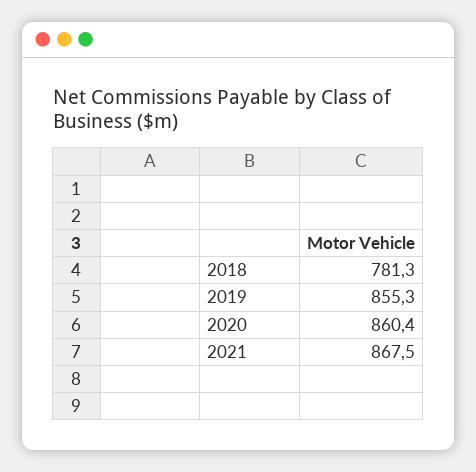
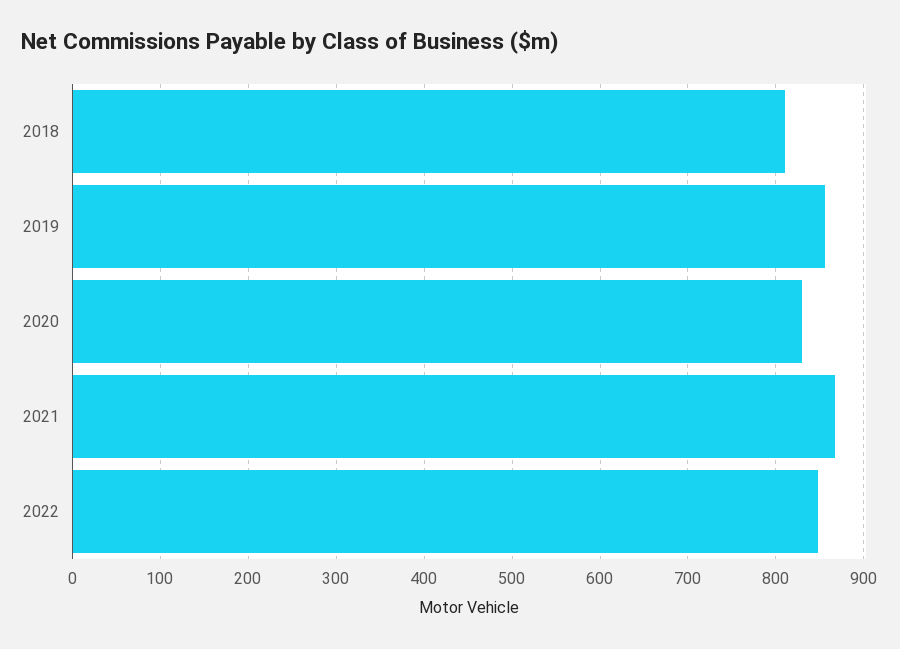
2018: 781.3 -> 810
2020: 860.4 -> 830
2022: none -> 850

